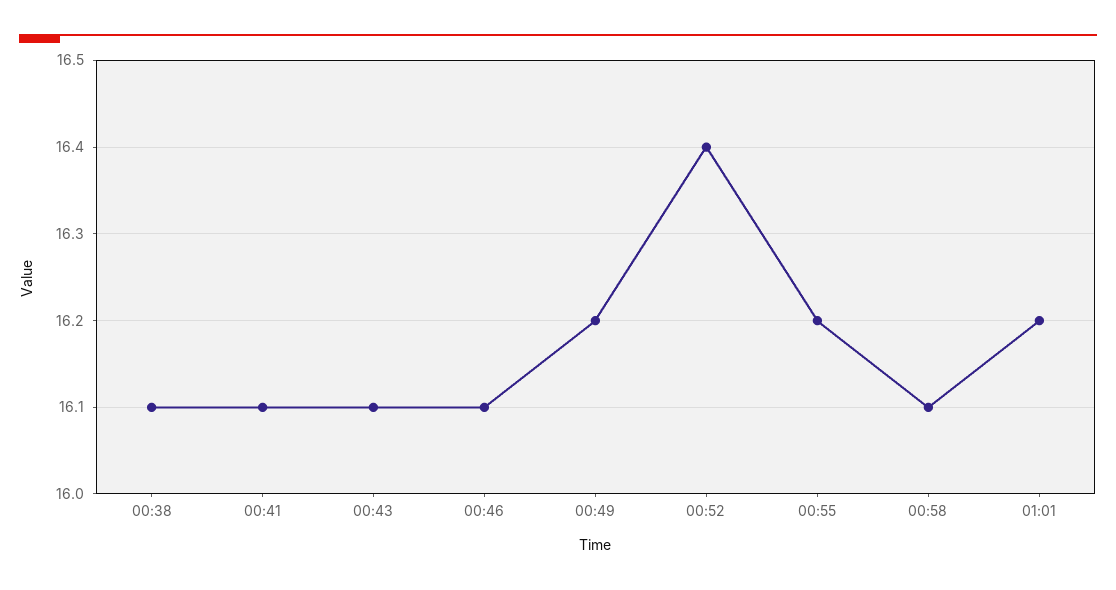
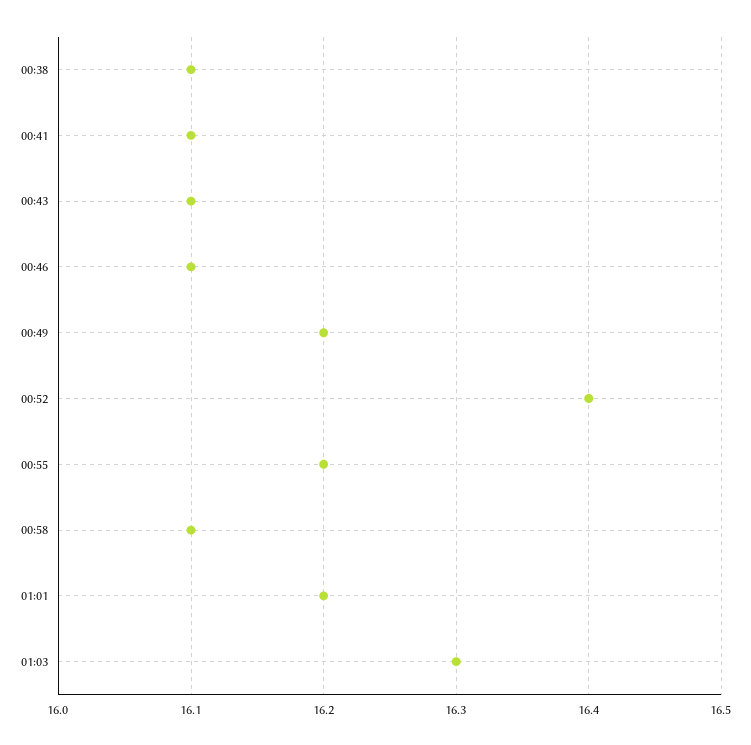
01:03: none -> 16.3

